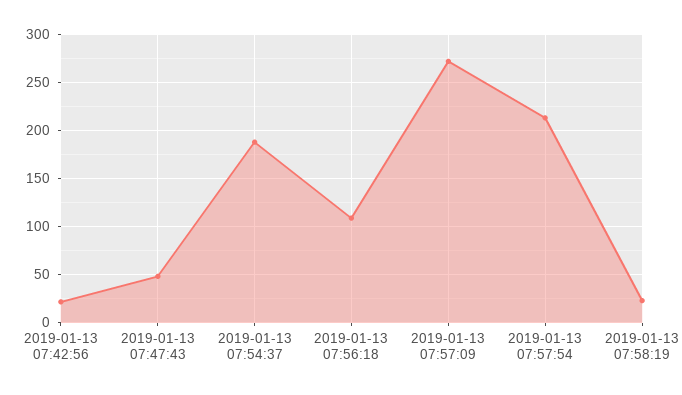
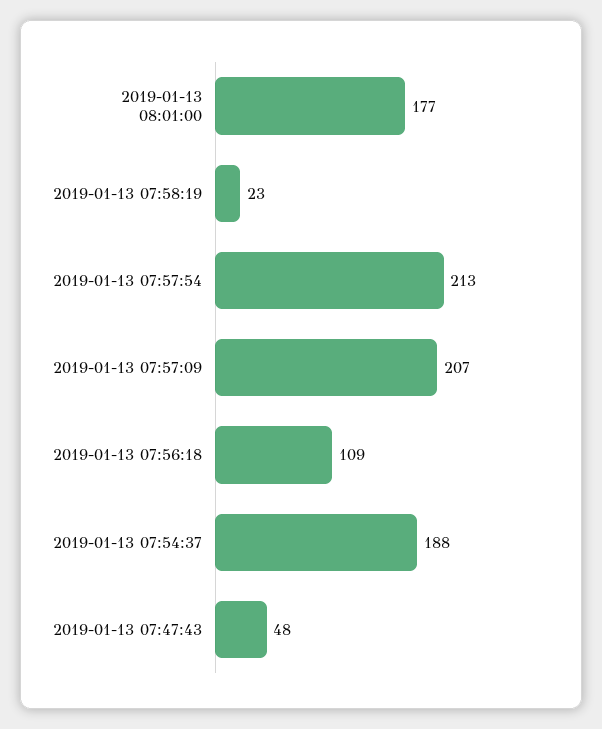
2019-01-13 07:42:56: 20 -> none
2019-01-13 07:57:09: 270 -> 207
2019-01-13 08:01:00: none -> 177

